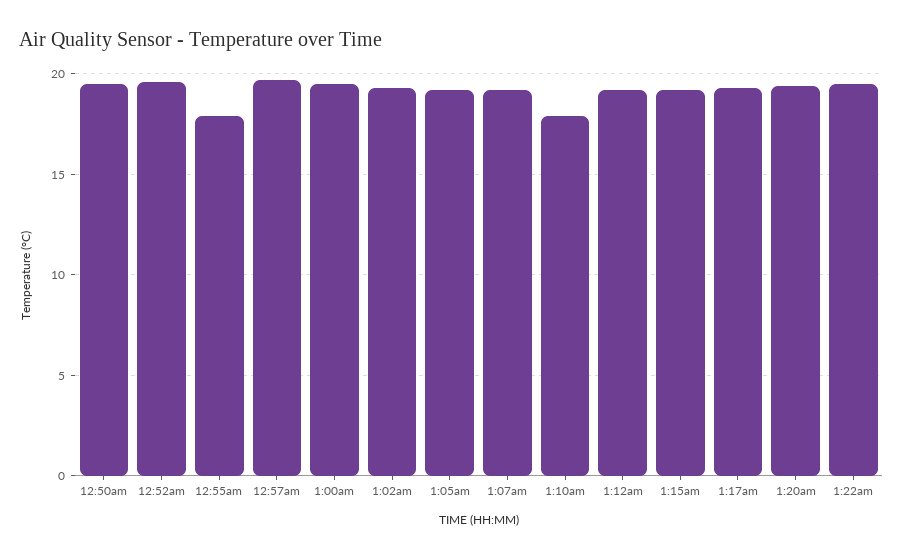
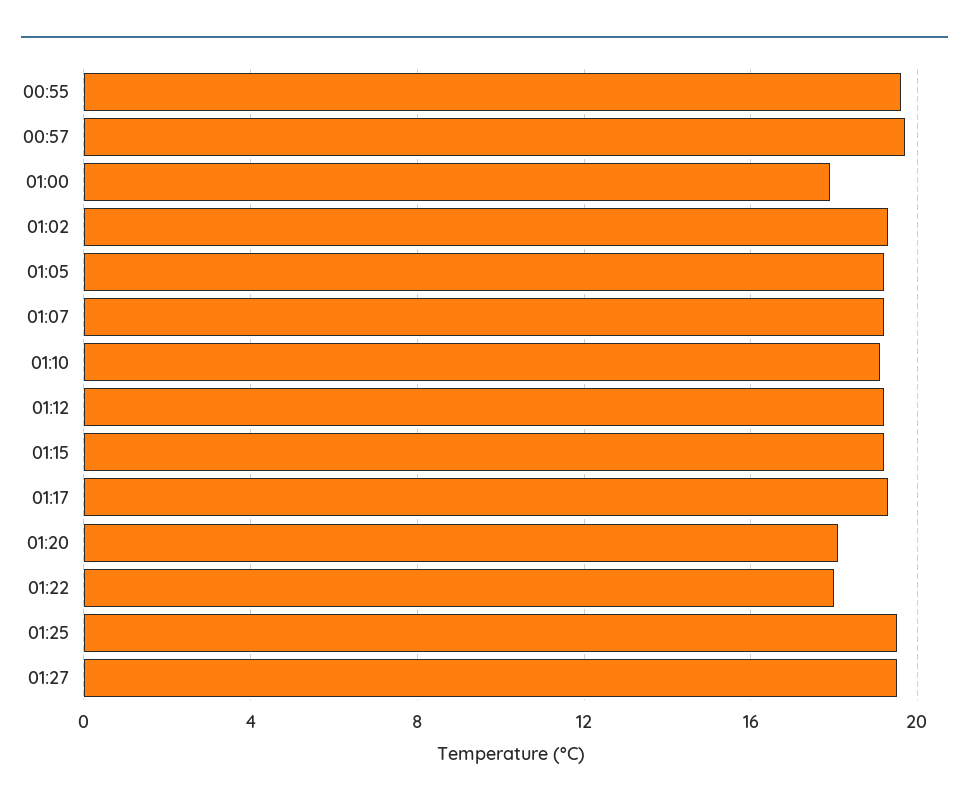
12:50am: 19.5 -> none
12:52am: 19.5 -> none
12:55am: 18 -> 19.5
1:00am: 19.5 -> 18
1:10am: 18 -> 19
1:20am: 19.5 -> 18
1:22am: 19.5 -> 18
01:25: none -> 19.5
01:27: none -> 19.5

